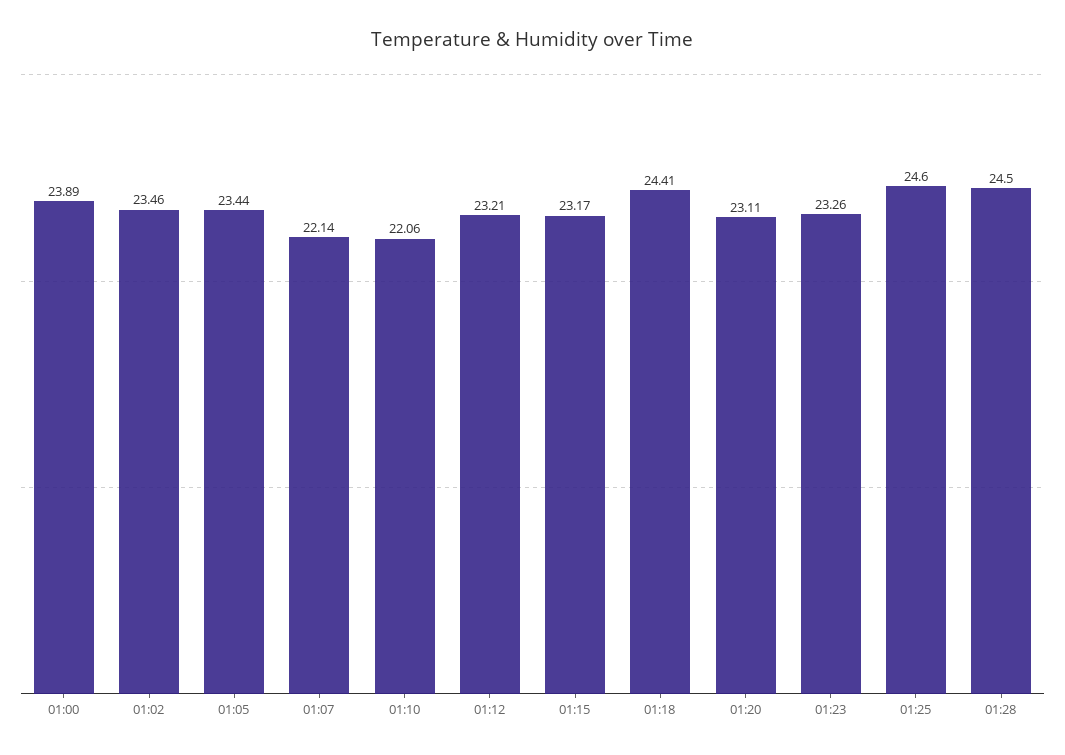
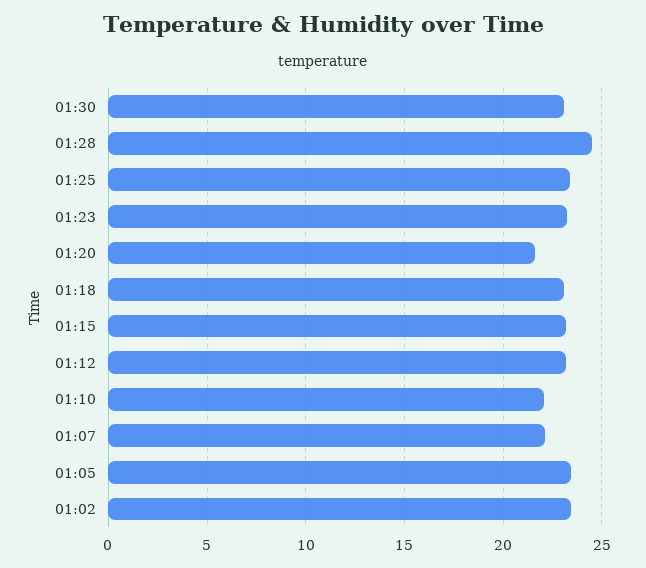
01:00: 23.89 -> none
01:18: 24.41 -> 23
01:20: 23.11 -> 21.5
01:25: 24.6 -> 23.5
01:30: none -> 23

